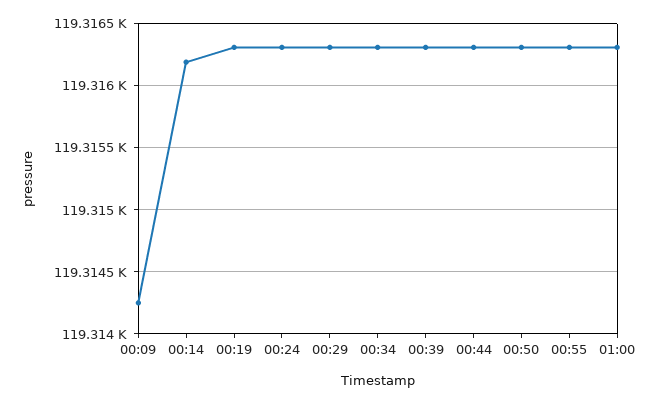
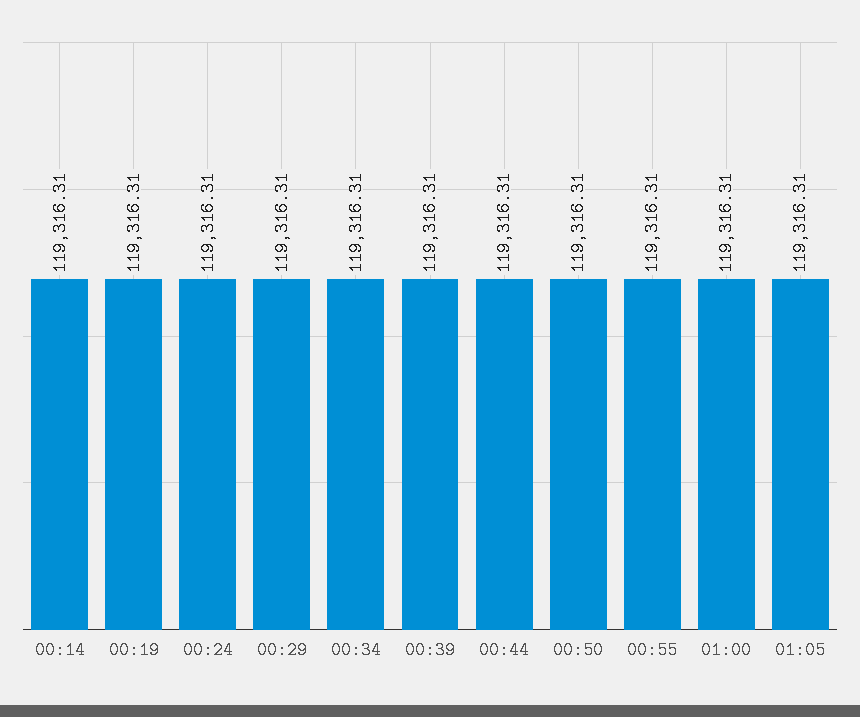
00:09: 119314.25 -> none
00:14: 119316.2 -> 119316.31
01:05: none -> 119316.31

